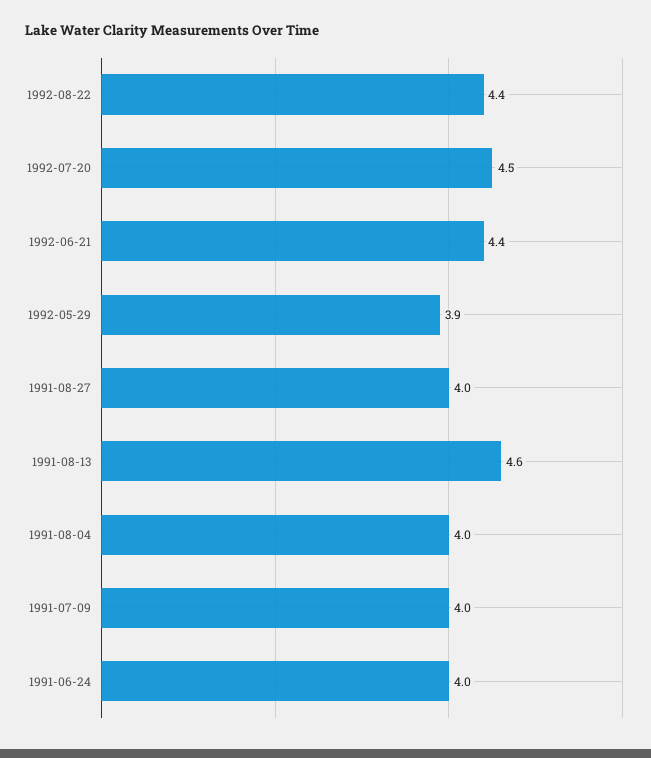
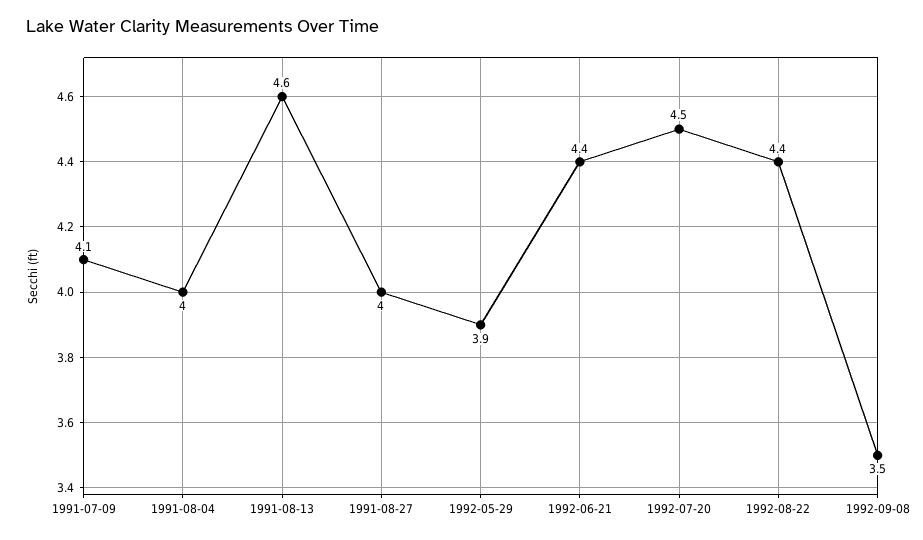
1991-07-09: 4 -> 4.1
1991-06-24: 4 -> none
1992-09-08: none -> 3.5

